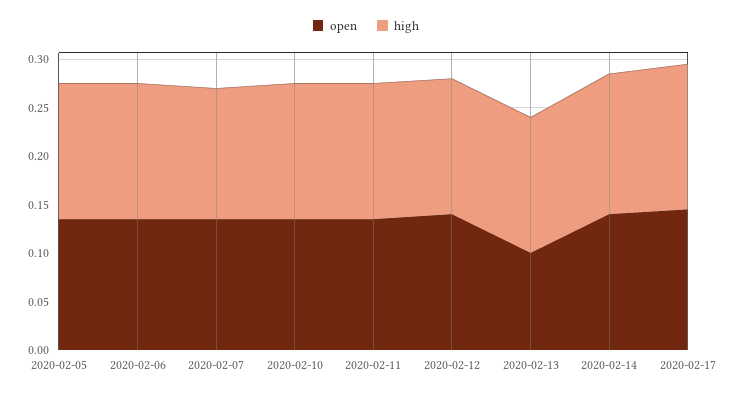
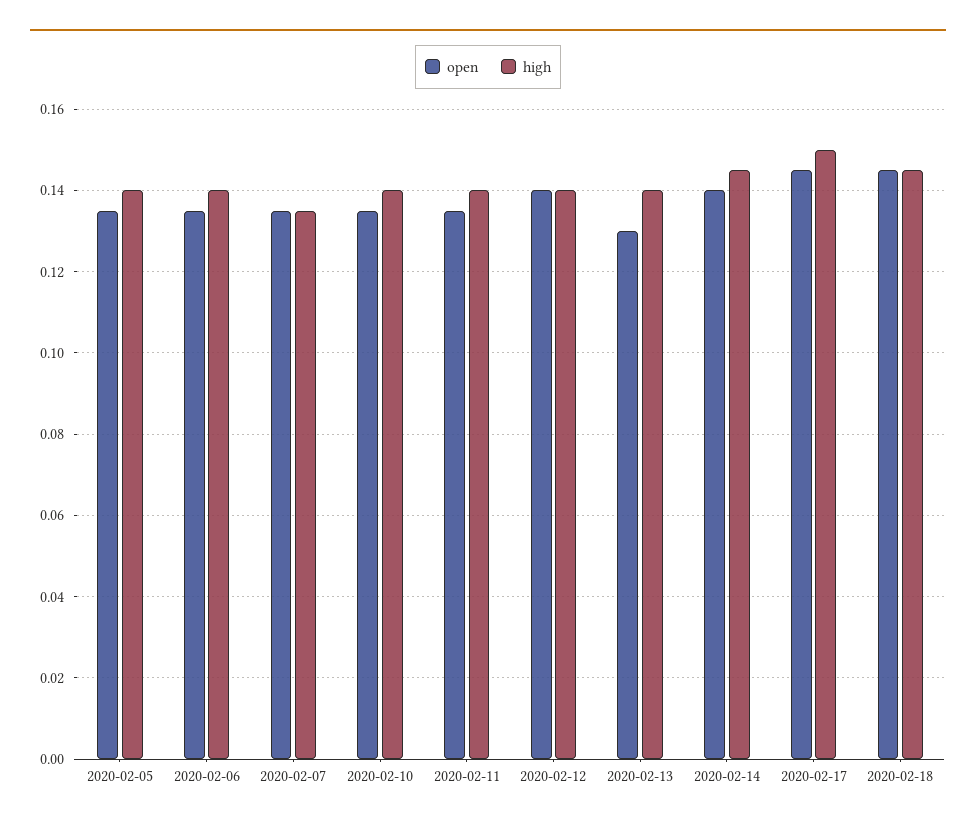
open, 2020-02-13: 0.1 -> 0.13
open, 2020-02-18: none -> 0.145
high, 2020-02-18: none -> 0.145

